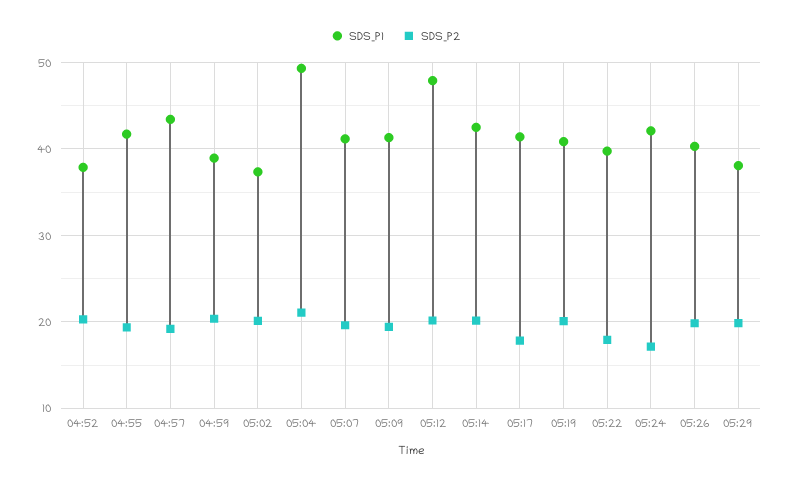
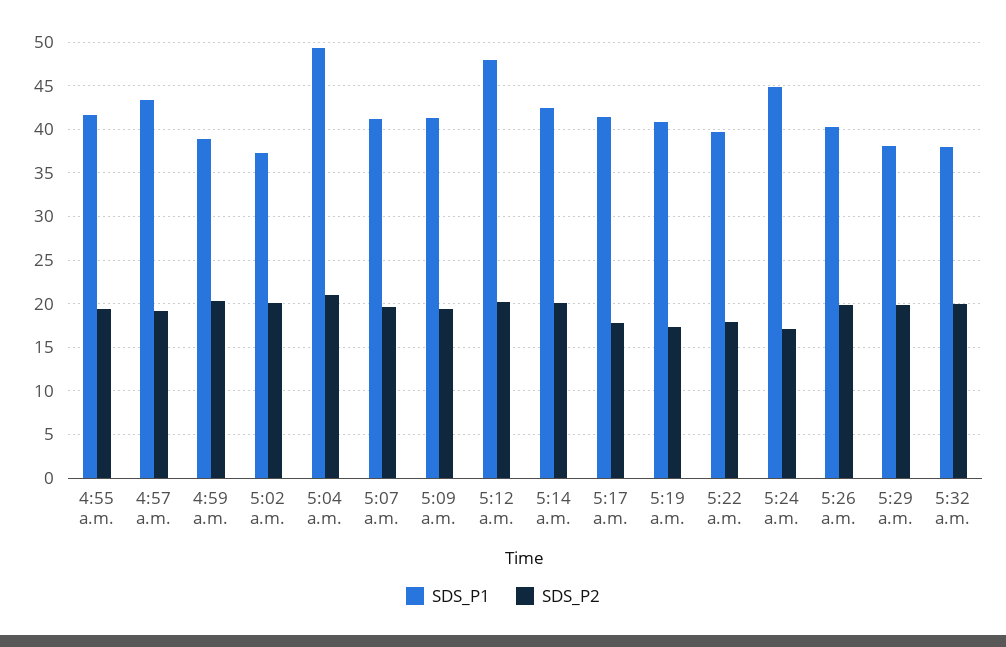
SDS_P1, 04:52: 38 -> none
SDS_P2, 04:52: 20 -> none
SDS_P2, 05:19: 20 -> 17
SDS_P1, 05:24: 42 -> 45
SDS_P1, 5:32 a.m.: none -> 38
SDS_P2, 5:32 a.m.: none -> 20

